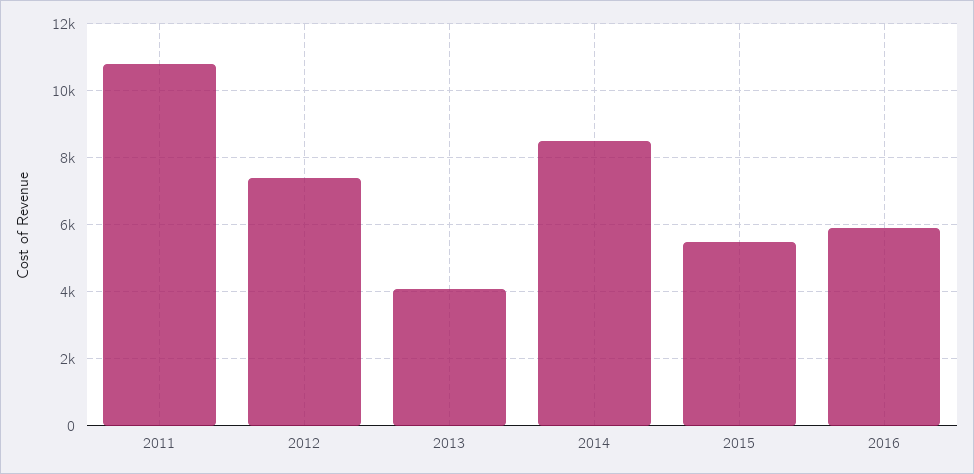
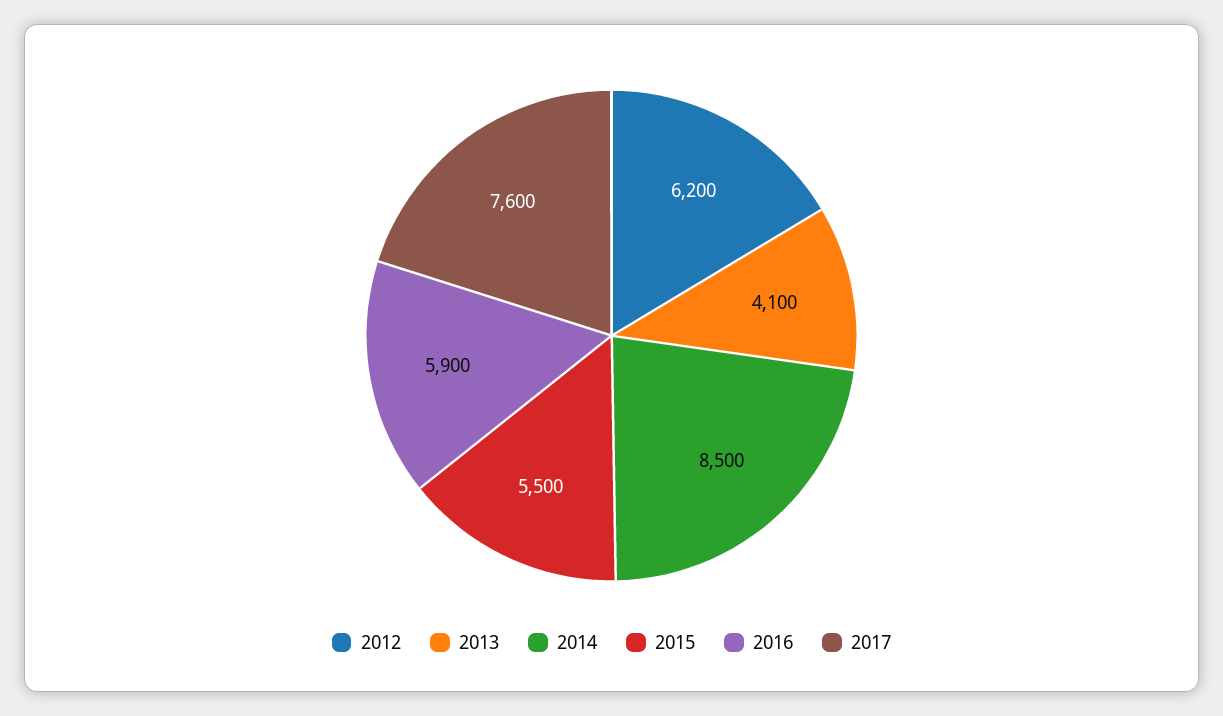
2011: 10800 -> none
2012: 7400 -> 6200
2017: none -> 7600

